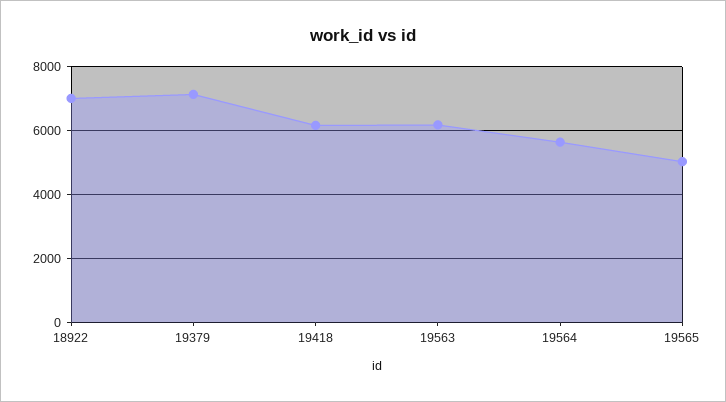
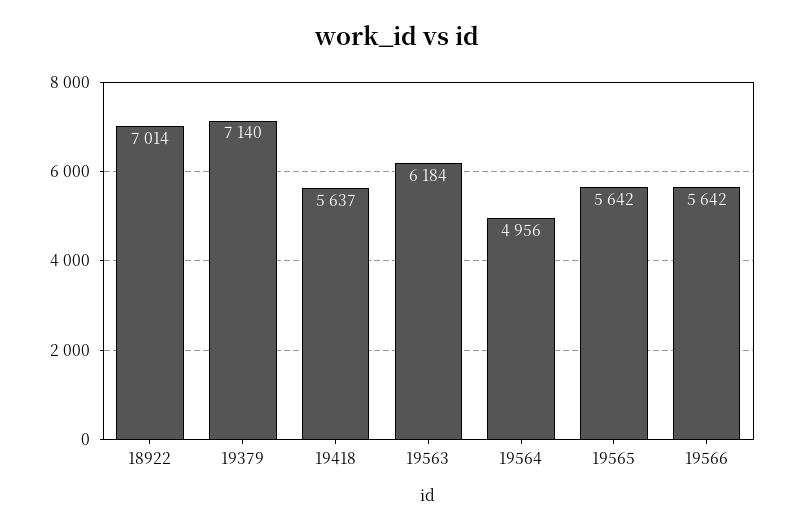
19418: 6200 -> 5637
19564: 5600 -> 4956
19565: 5000 -> 5642
19566: none -> 5642

